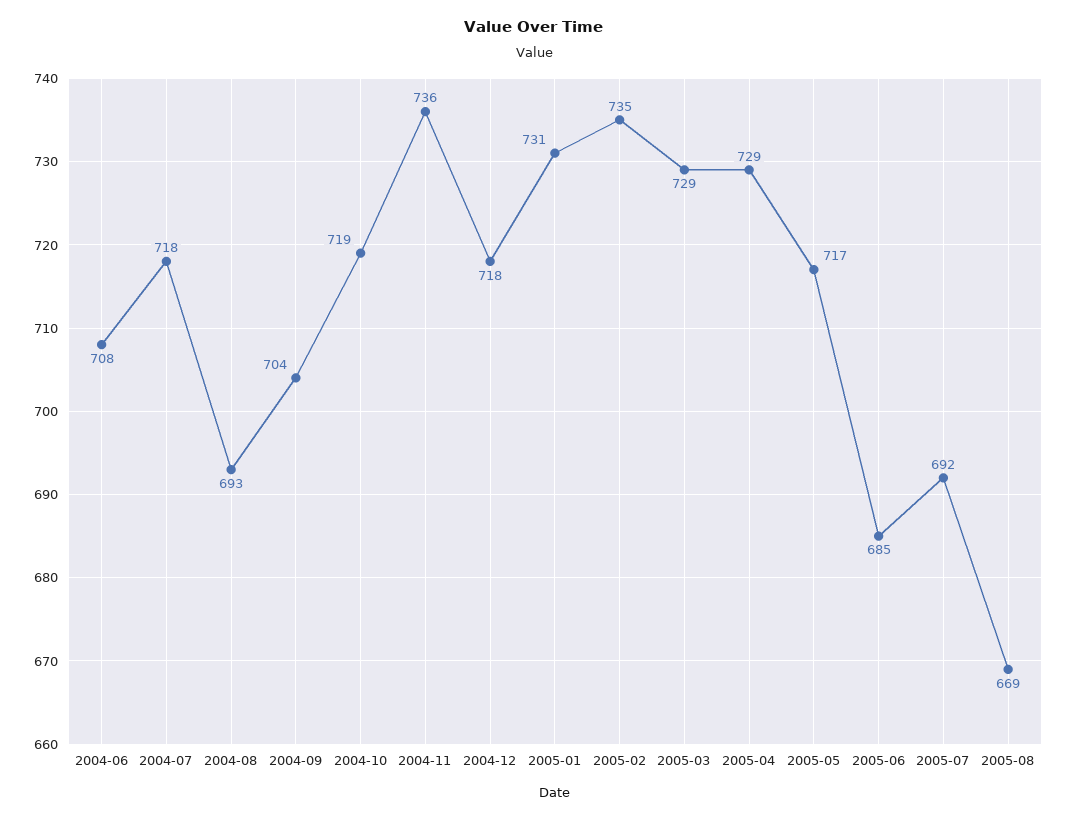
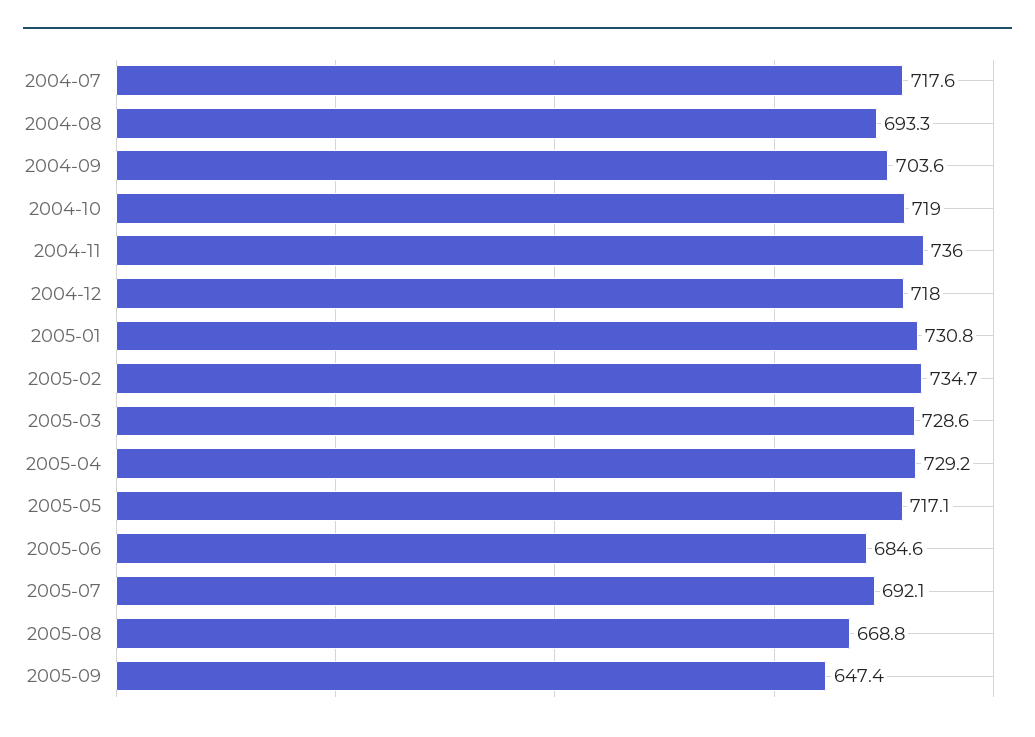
2004-06: 708 -> none
2005-09: none -> 647.4

